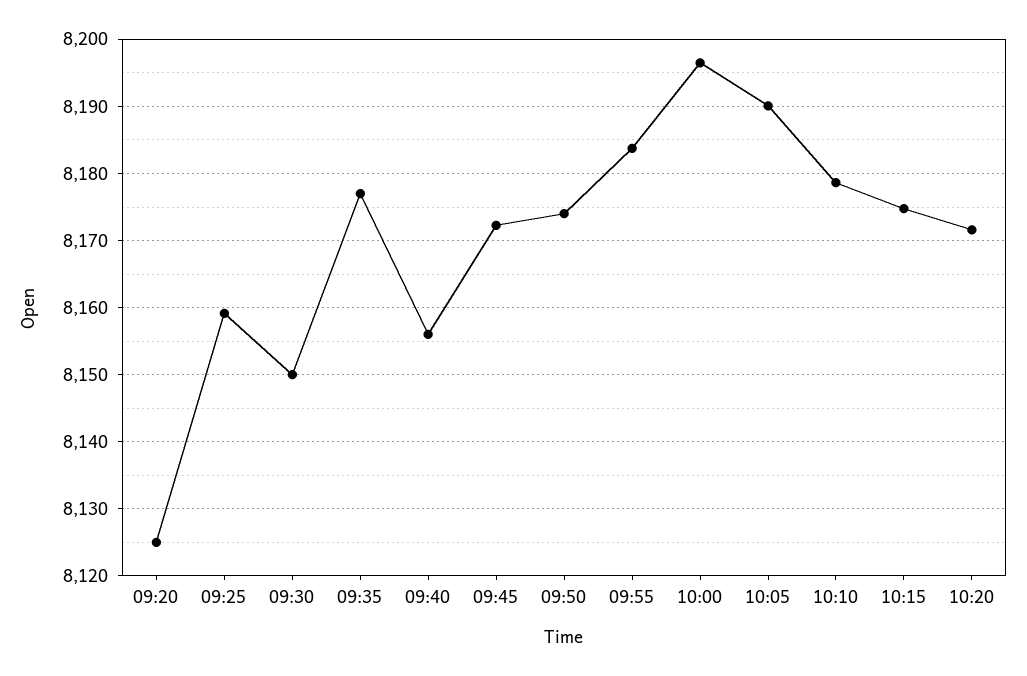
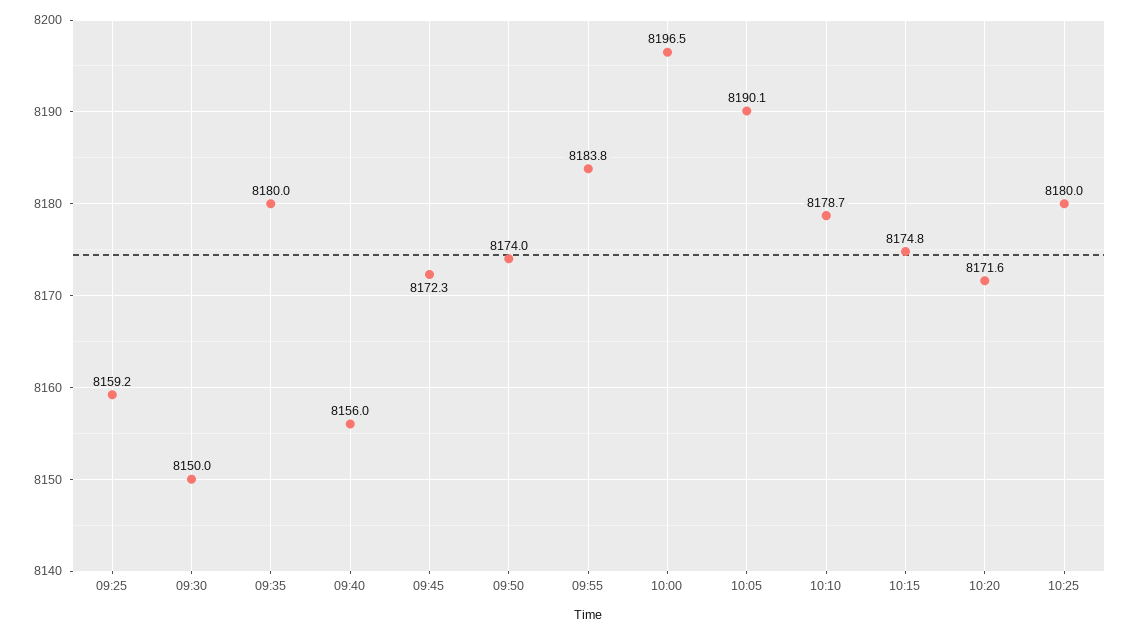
09:20: 8125 -> none
09:35: 8177 -> 8180
10:25: none -> 8180

